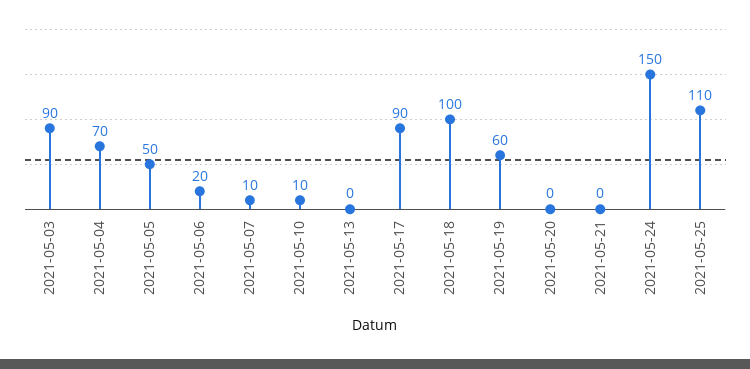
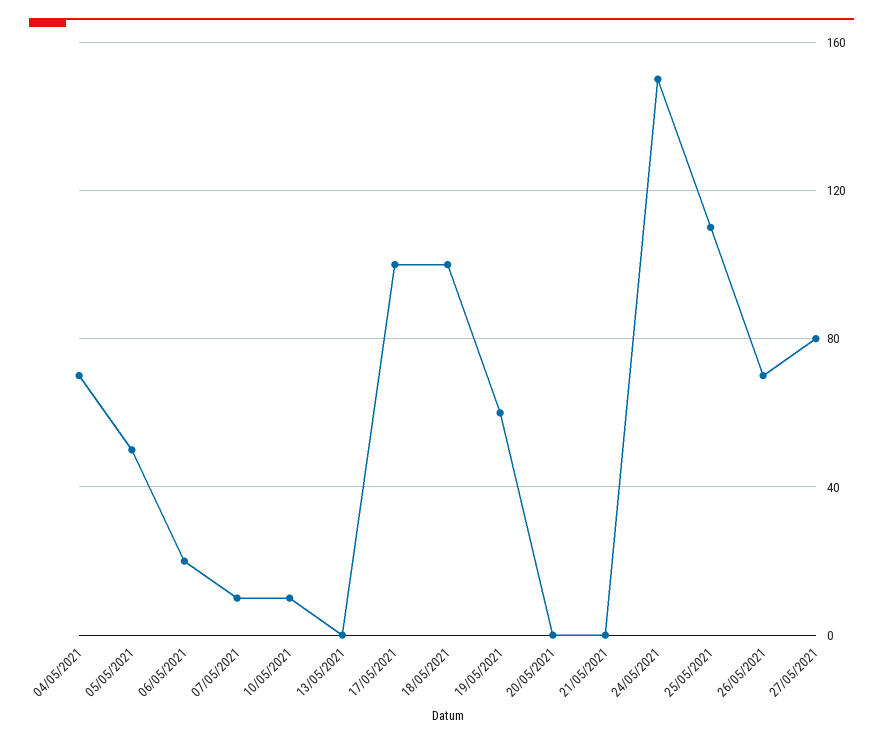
2021-05-03: 90 -> none
2021-05-17: 90 -> 100
26/05/2021: none -> 70
27/05/2021: none -> 80

